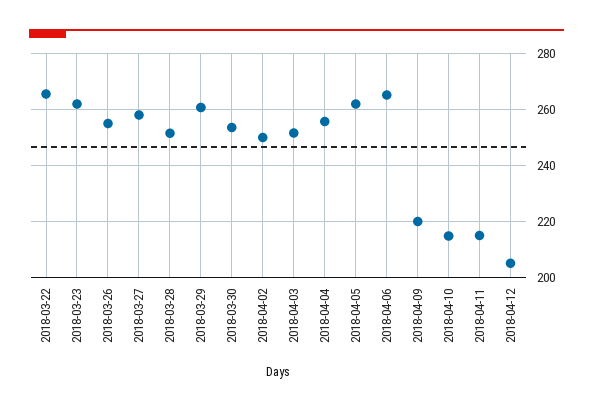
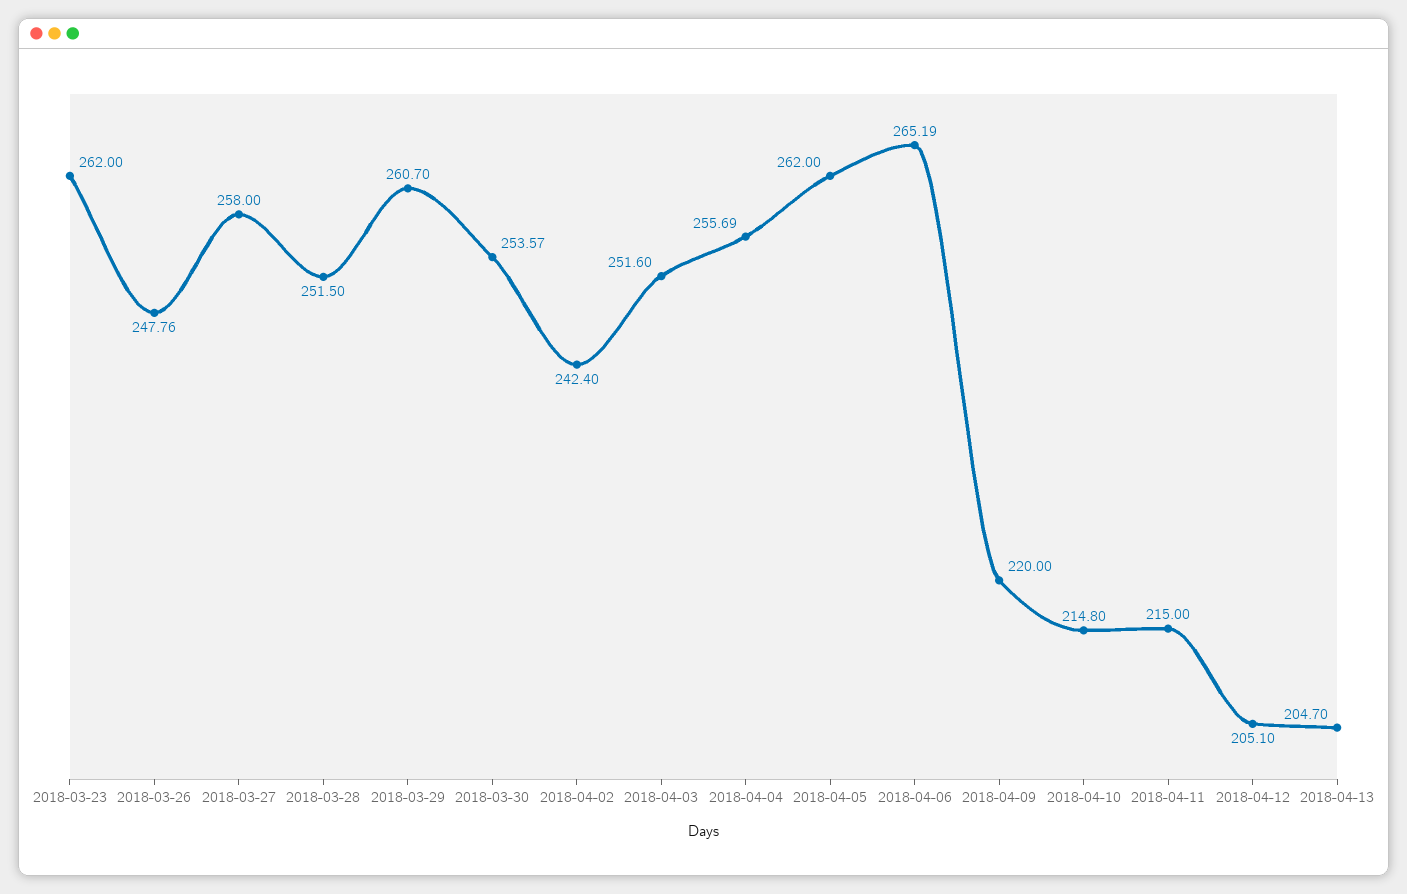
2018-03-22: 265 -> none
2018-03-26: 255 -> 247.76
2018-04-02: 250 -> 242.4
2018-04-13: none -> 204.7

